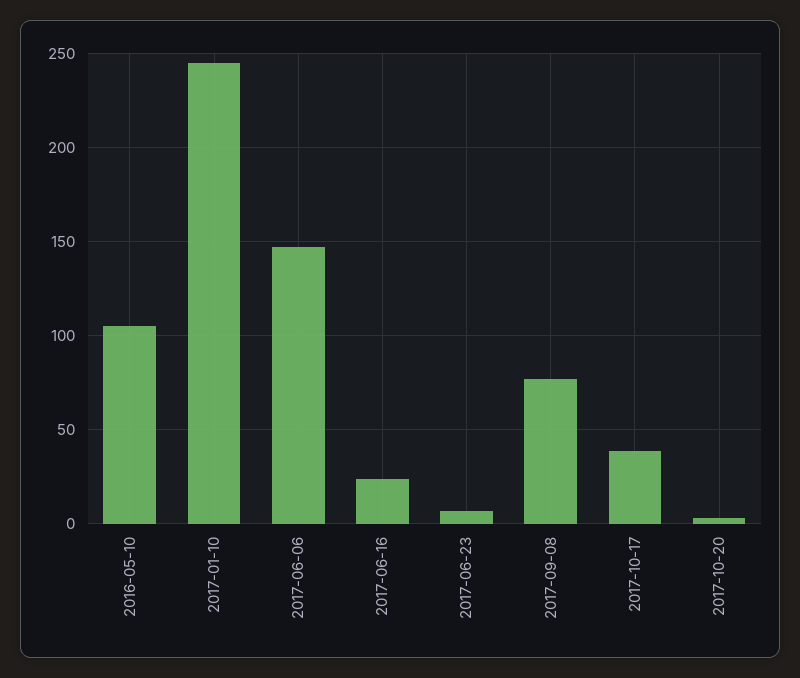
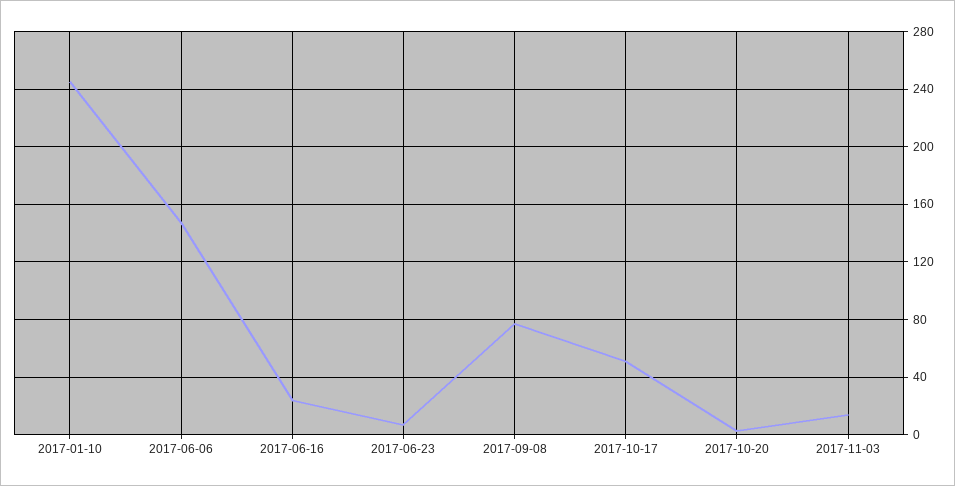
2016-05-10: 105 -> none
2017-10-17: 40 -> 50
2017-11-03: none -> 15

